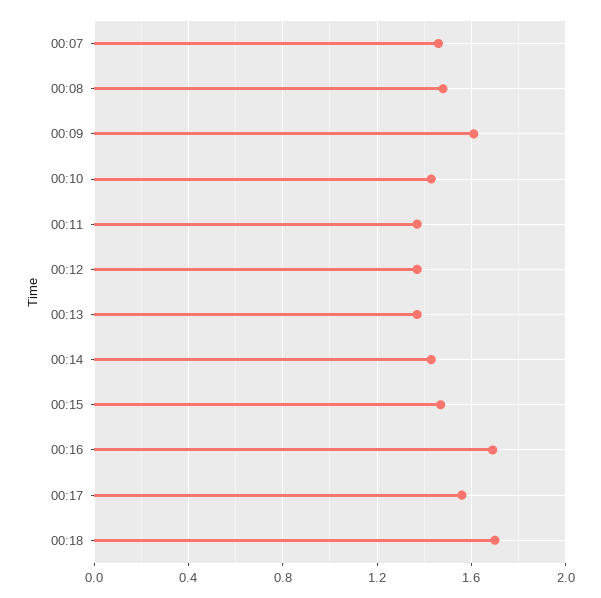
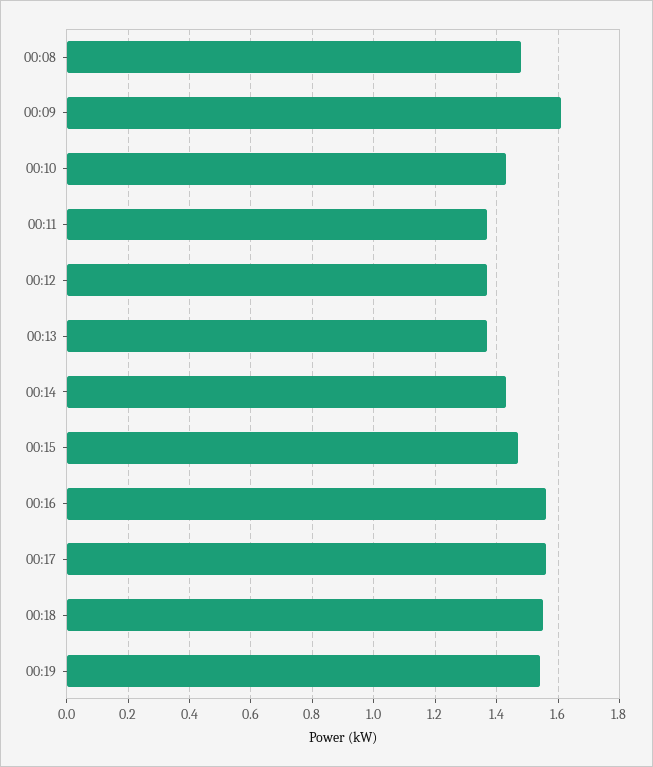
00:07: 1.45 -> none
00:16: 1.7 -> 1.55
00:18: 1.7 -> 1.55
00:19: none -> 1.55

